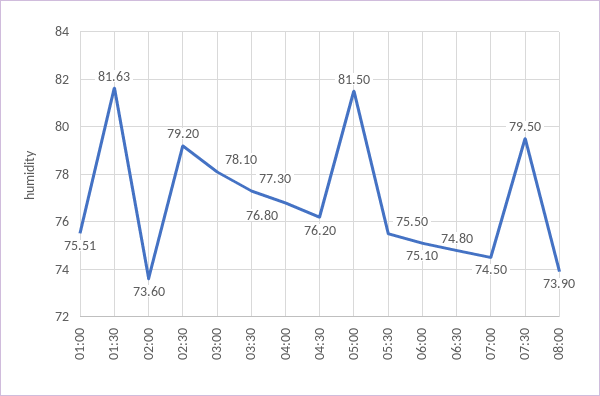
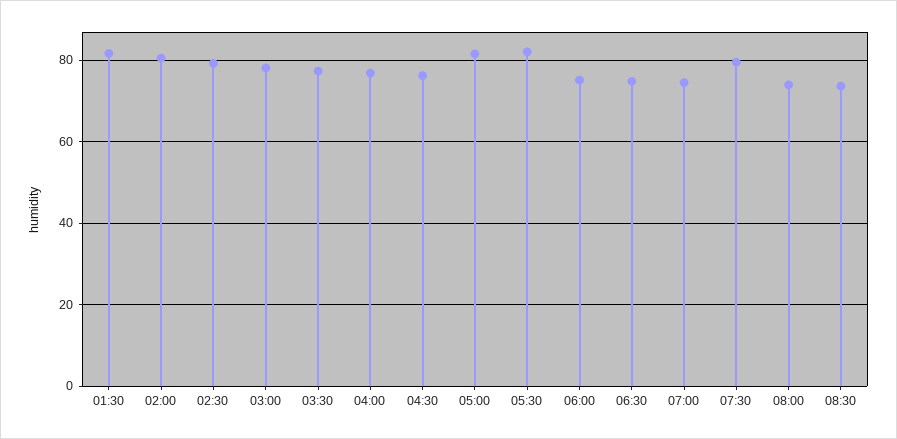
01:00: 75.51 -> none
02:00: 73.6 -> 80
05:30: 75.5 -> 82
08:30: none -> 74

